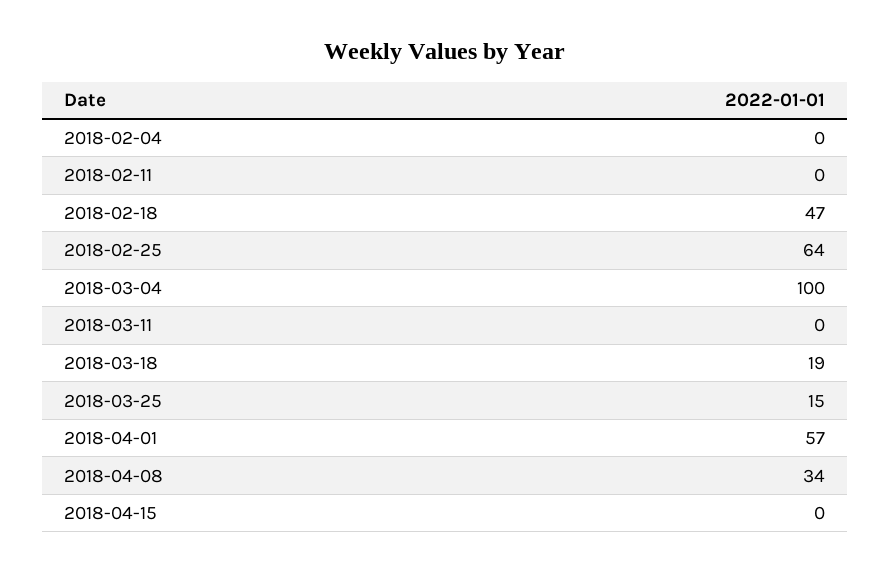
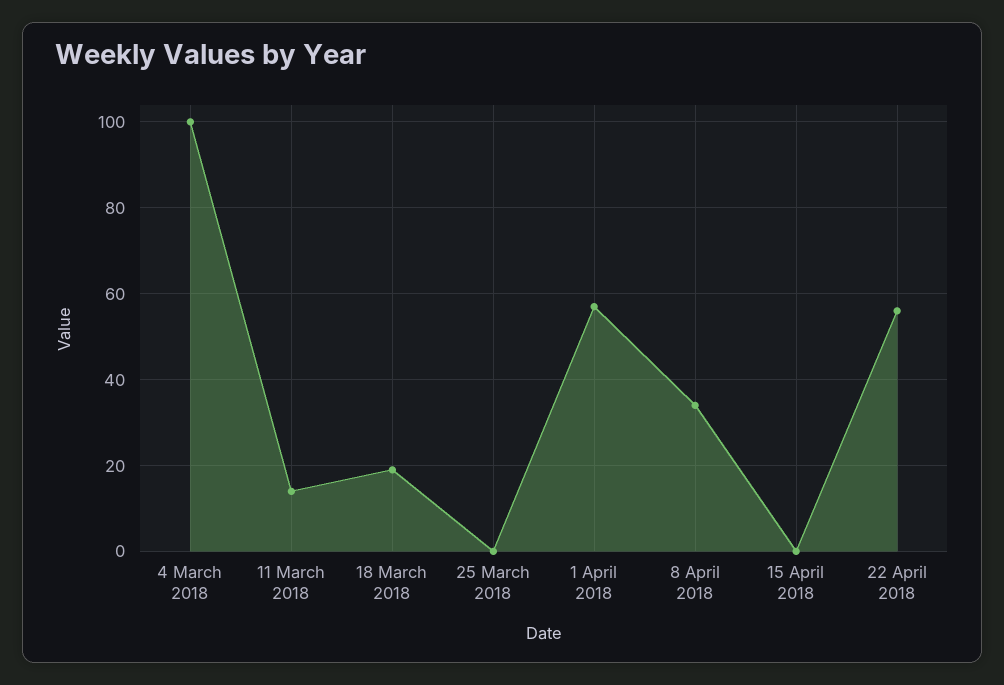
2018-02-04: 0 -> none
2018-02-11: 0 -> none
2018-02-18: 47 -> none
2018-02-25: 64 -> none
2018-03-11: 0 -> 15
2018-03-25: 15 -> 0
22 April 2018: none -> 55

